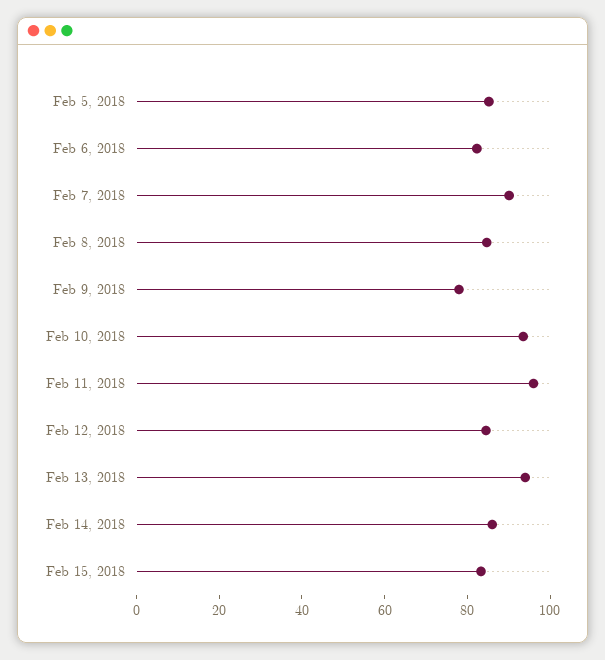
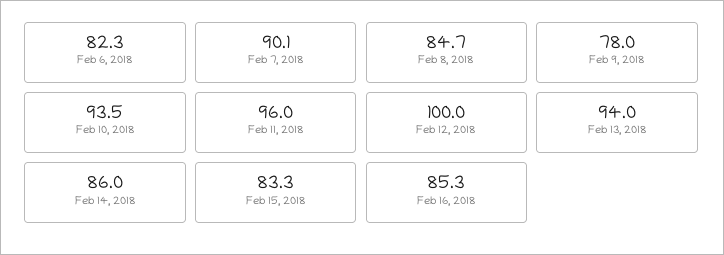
Feb 5, 2018: 85 -> none
Feb 12, 2018: 85 -> 100
Feb 16, 2018: none -> 85.3

